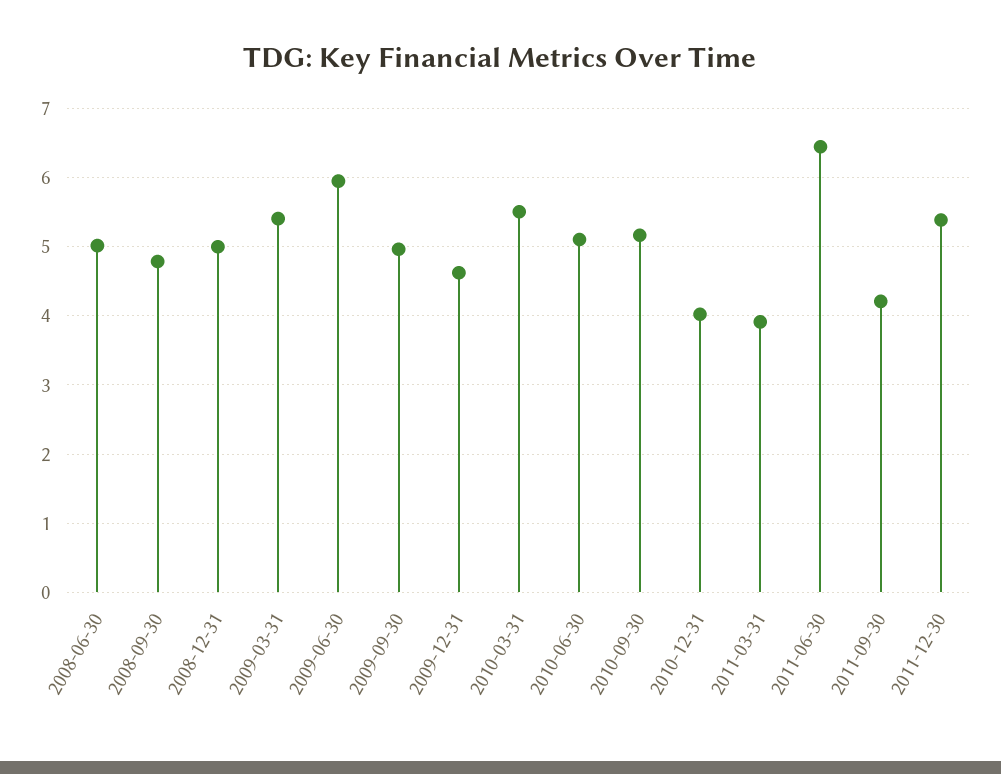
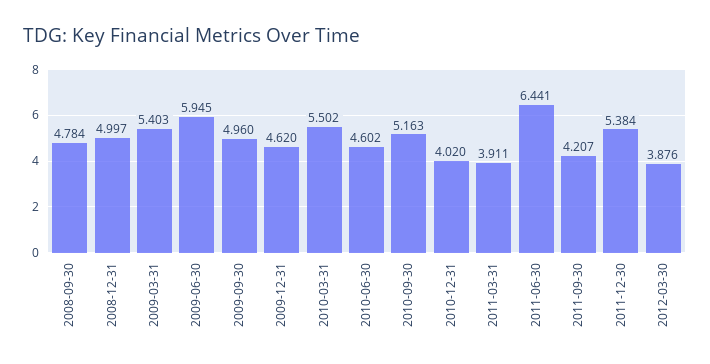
2008-06-30: 5 -> none
2010-06-30: 5.1 -> 4.602
2012-03-30: none -> 3.876

